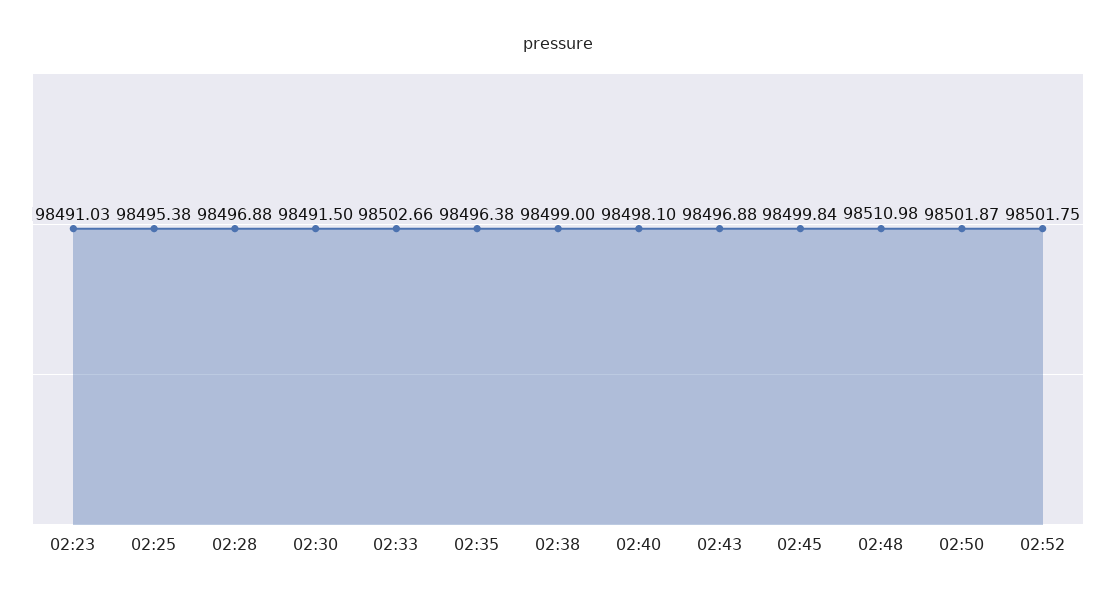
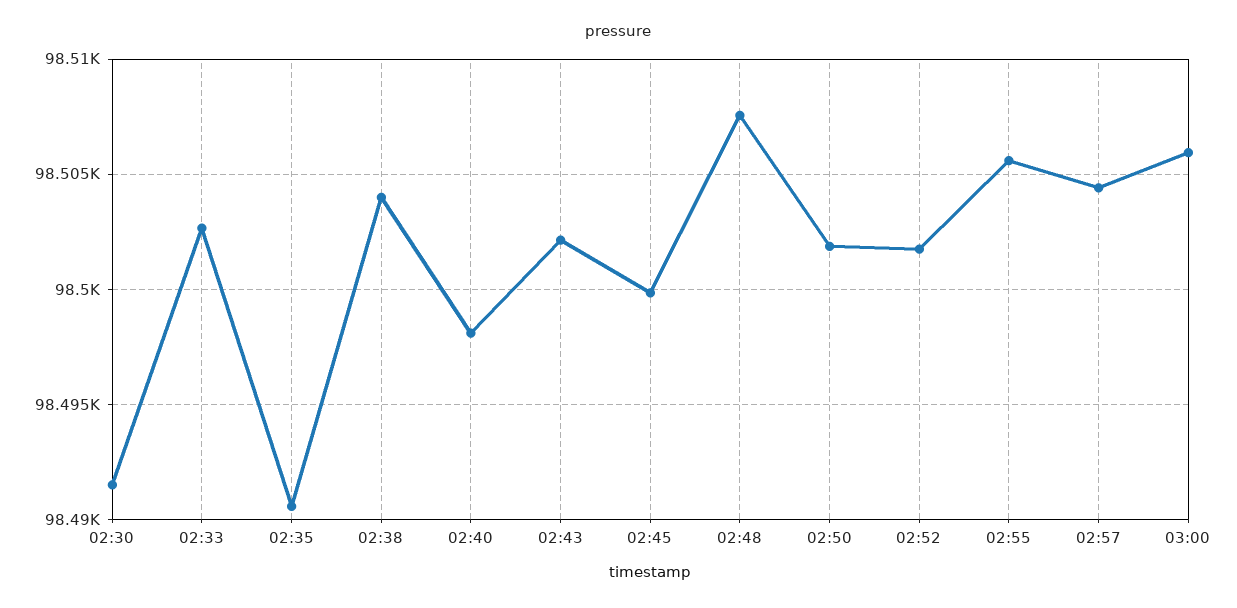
02:23: 98491.03 -> none
02:25: 98495.38 -> none
02:28: 98496.88 -> none
02:35: 98496.38 -> 98490.5
02:38: 98499 -> 98504
02:43: 98496.88 -> 98502
02:48: 98510.98 -> 98507.5
02:55: none -> 98505.5
02:57: none -> 98504.5
03:00: none -> 98506

